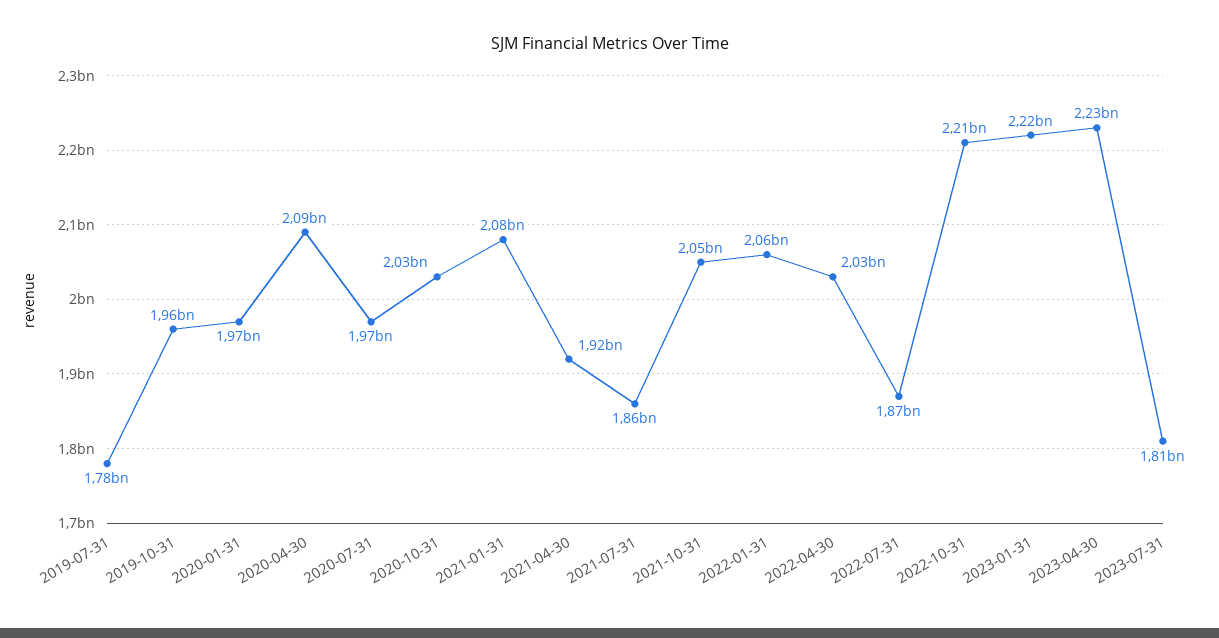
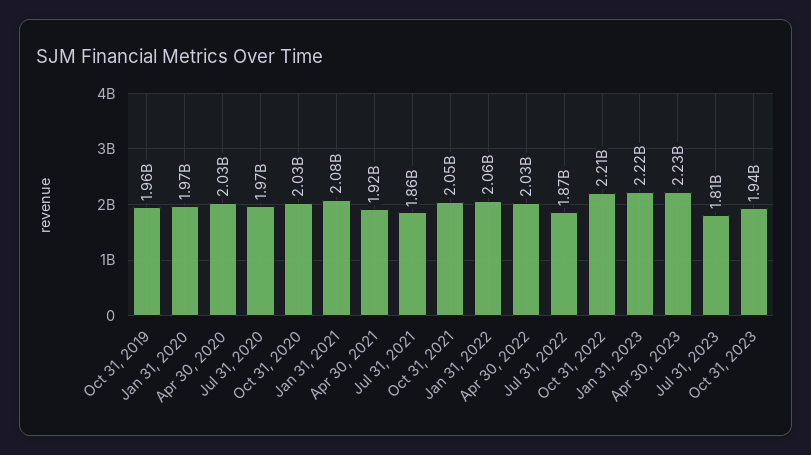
2019-07-31: 1780000000 -> none
2020-04-30: 2090000000 -> 2030000000
Oct 31, 2023: none -> 1940000000

